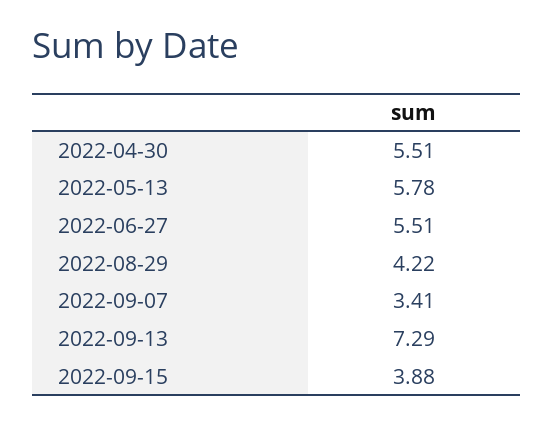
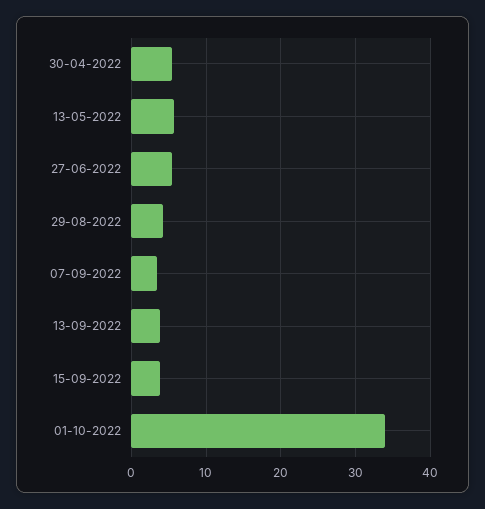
2022-09-13: 7.29 -> 4
01-10-2022: none -> 34

